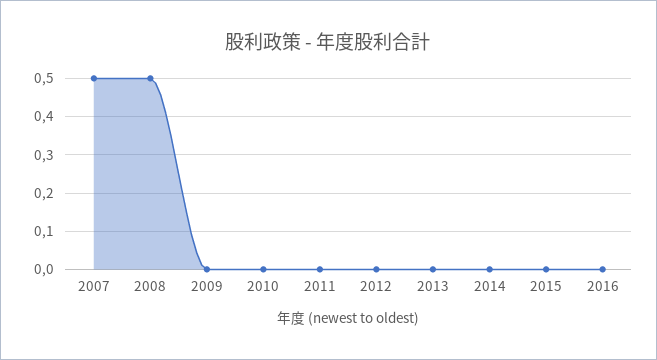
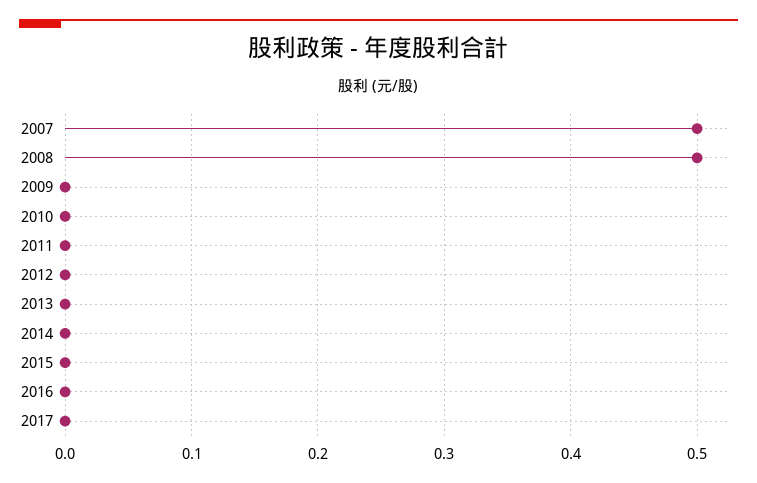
2017: none -> 0

